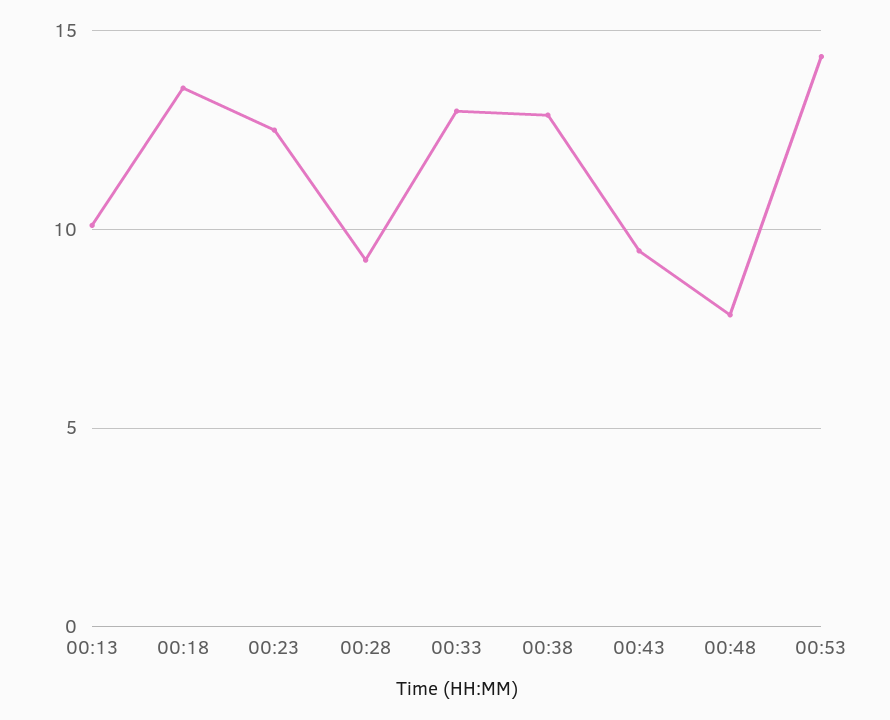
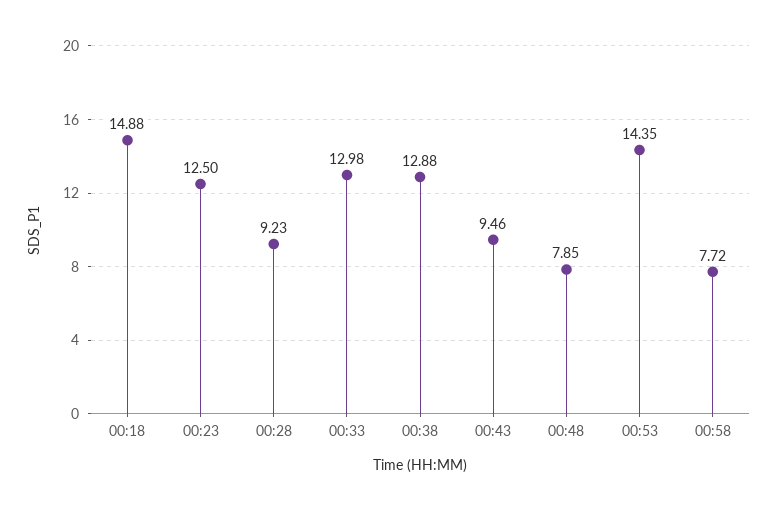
00:13: 10 -> none
00:18: 13.5 -> 14.88
00:58: none -> 7.72

